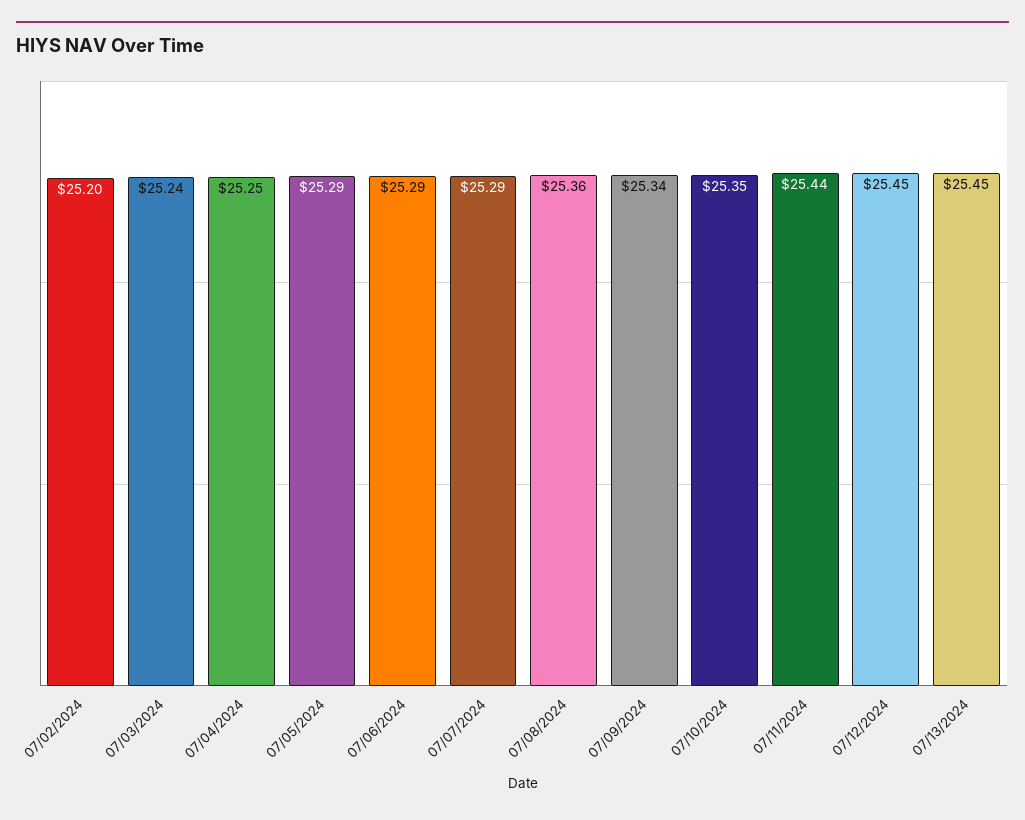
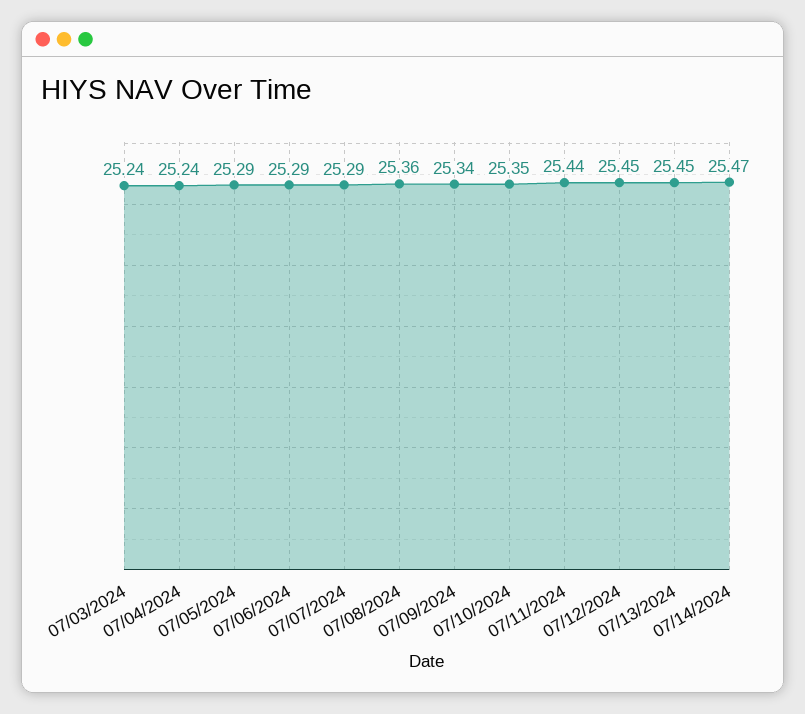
07/02/2024: 25.2 -> none
07/04/2024: 25.25 -> 25.24
07/14/2024: none -> 25.47

